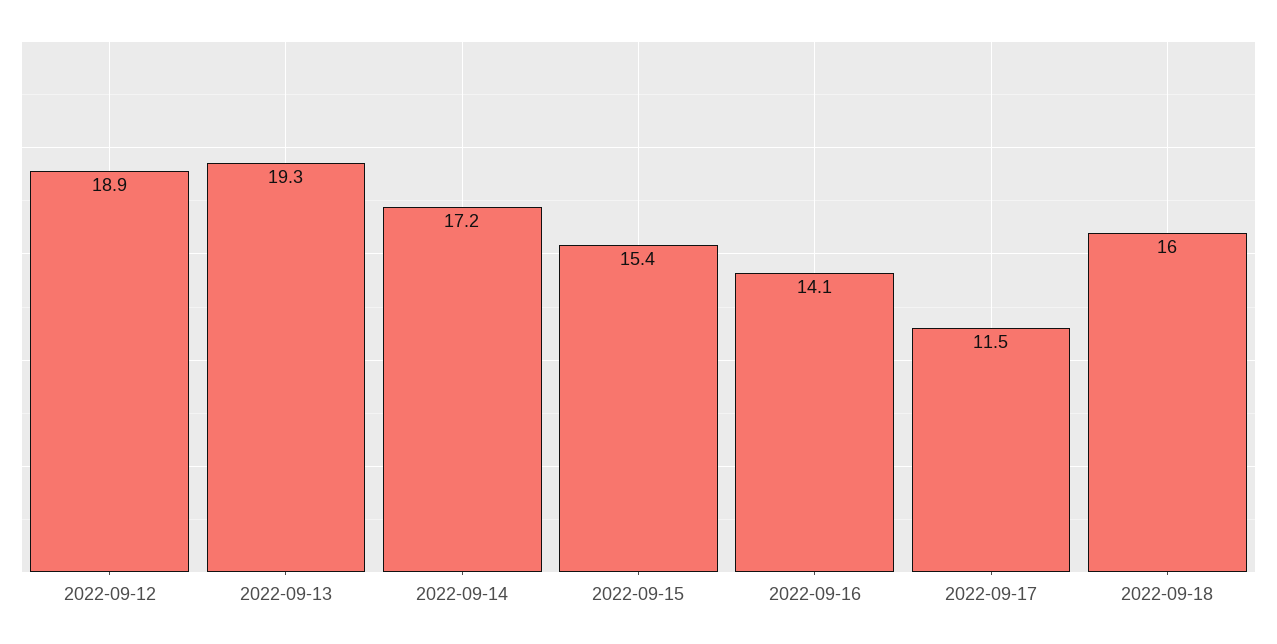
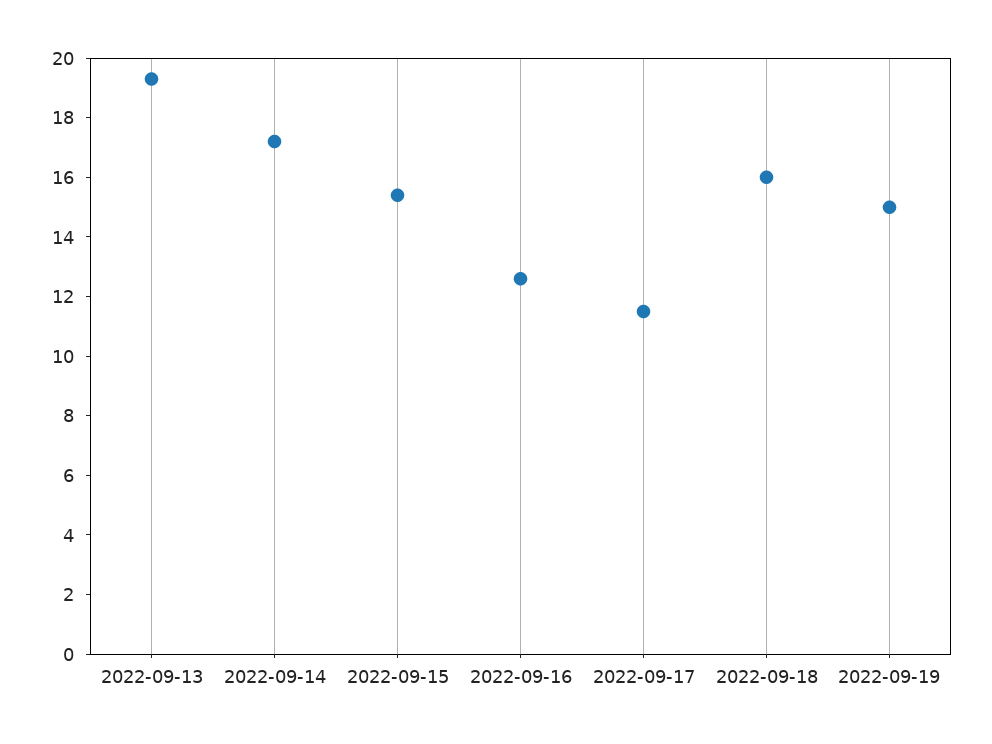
2022-09-12: 18.9 -> none
2022-09-16: 14.1 -> 12.5
2022-09-19: none -> 15

